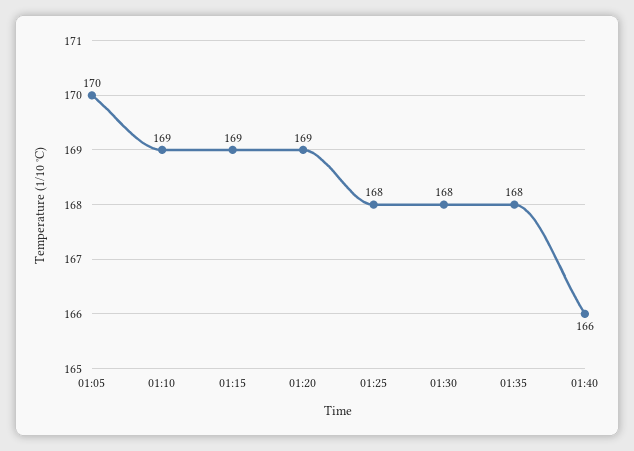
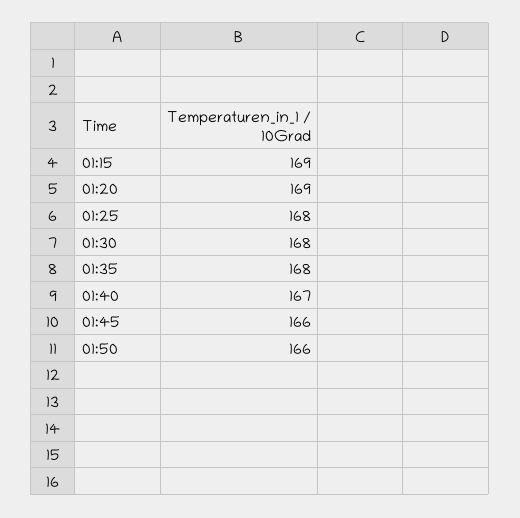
01:05: 170 -> none
01:10: 169 -> none
01:40: 166 -> 167
01:45: none -> 166
01:50: none -> 166

